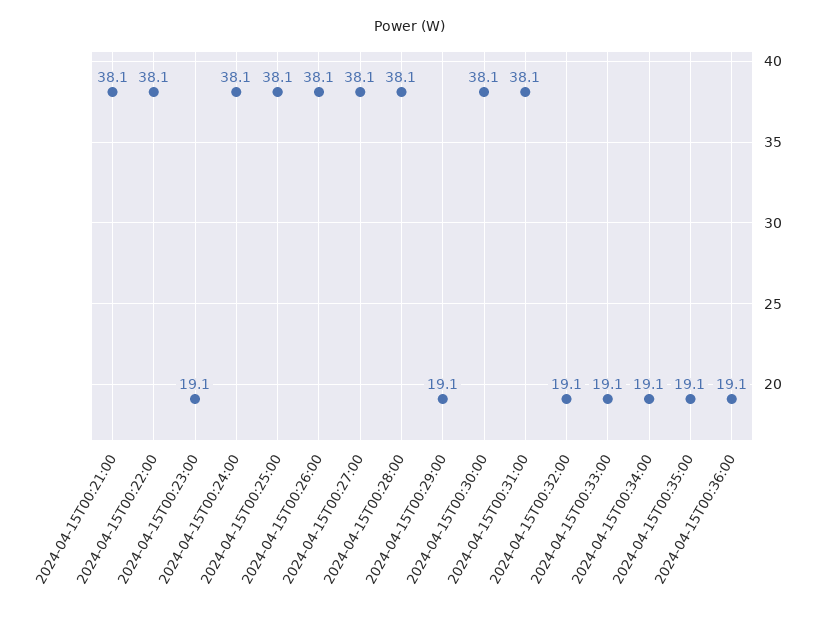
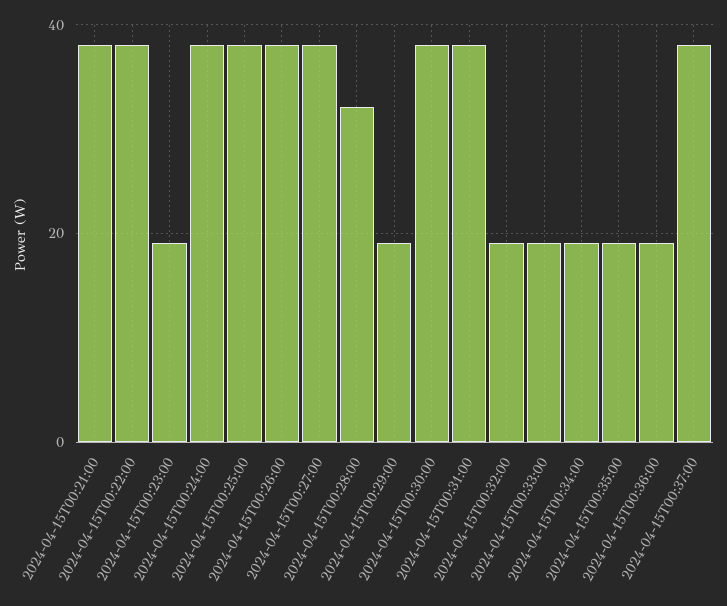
2024-04-15T00:28:00: 38.1 -> 32
2024-04-15T00:37:00: none -> 38

